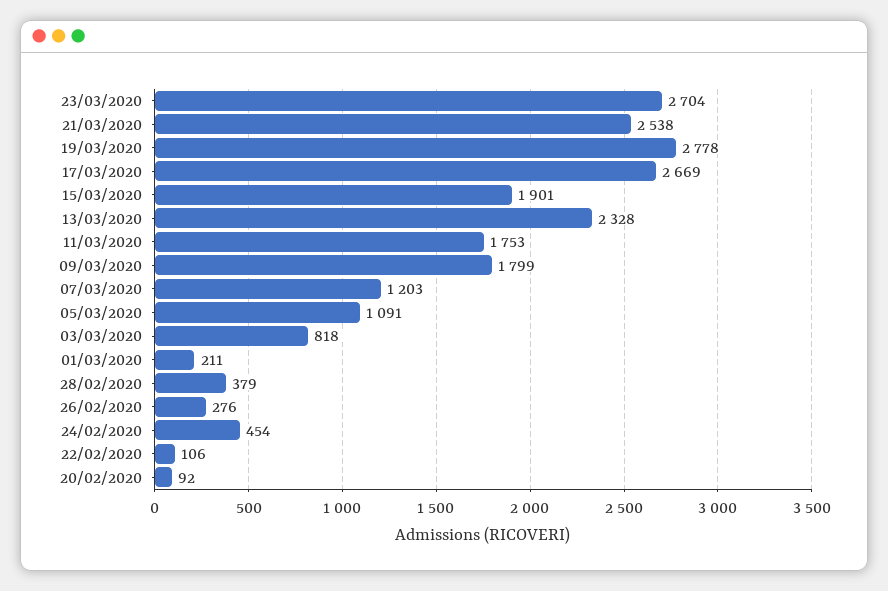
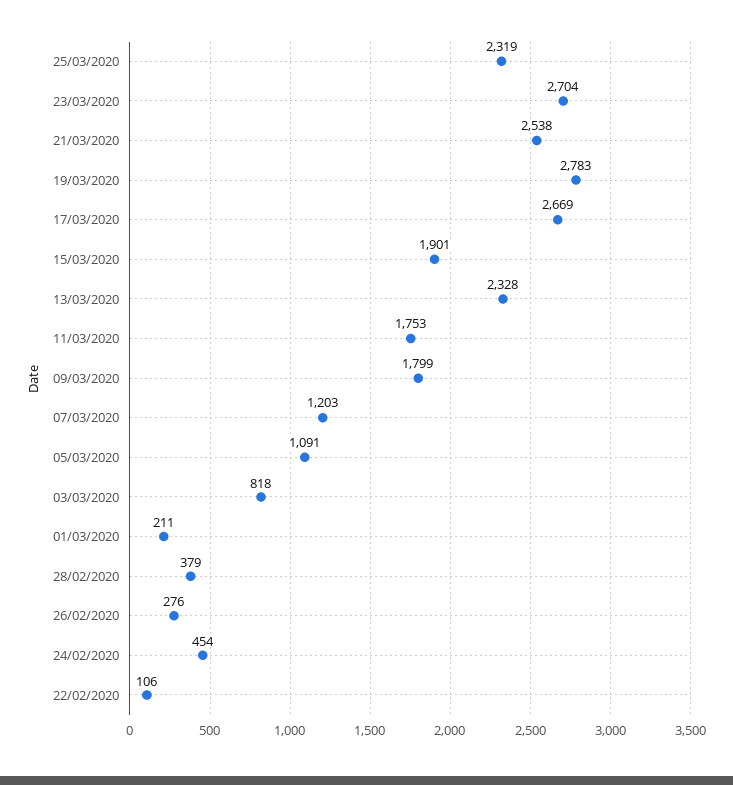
19/03/2020: 2778 -> 2783
20/02/2020: 92 -> none
25/03/2020: none -> 2319

